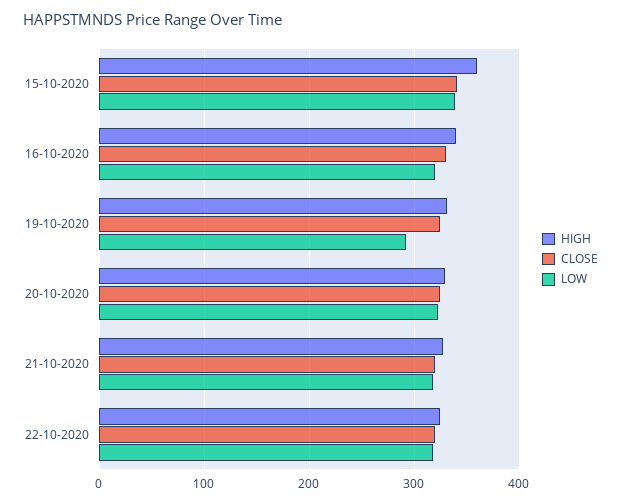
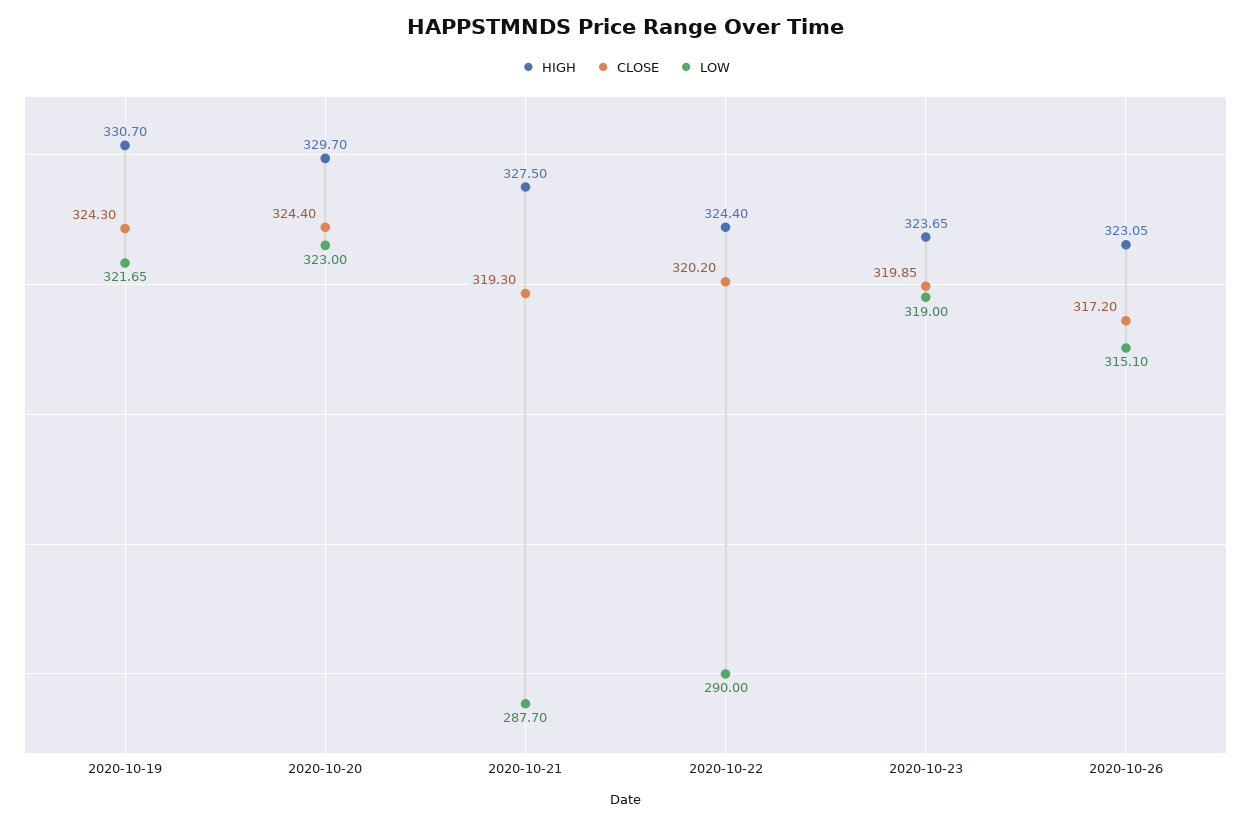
HIGH, 15-10-2020: 360 -> none
CLOSE, 15-10-2020: 340 -> none
LOW, 15-10-2020: 340 -> none
HIGH, 16-10-2020: 340 -> none
CLOSE, 16-10-2020: 330 -> none
LOW, 16-10-2020: 320 -> none
LOW, 19-10-2020: 290 -> 321.65
LOW, 21-10-2020: 320 -> 287.7
LOW, 22-10-2020: 320 -> 290
HIGH, 2020-10-23: none -> 323.65
CLOSE, 2020-10-23: none -> 319.85
LOW, 2020-10-23: none -> 319
HIGH, 2020-10-26: none -> 323.05
CLOSE, 2020-10-26: none -> 317.2
LOW, 2020-10-26: none -> 315.1

